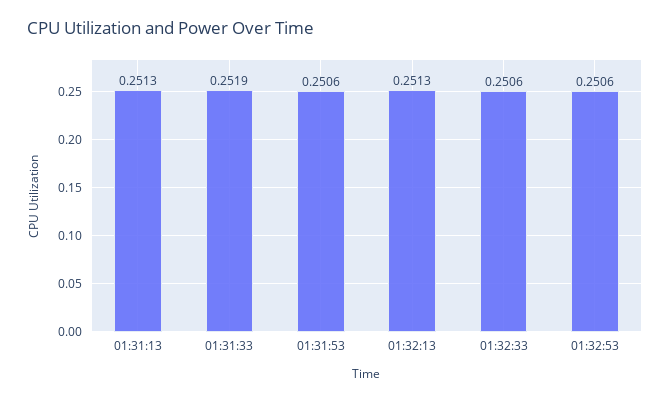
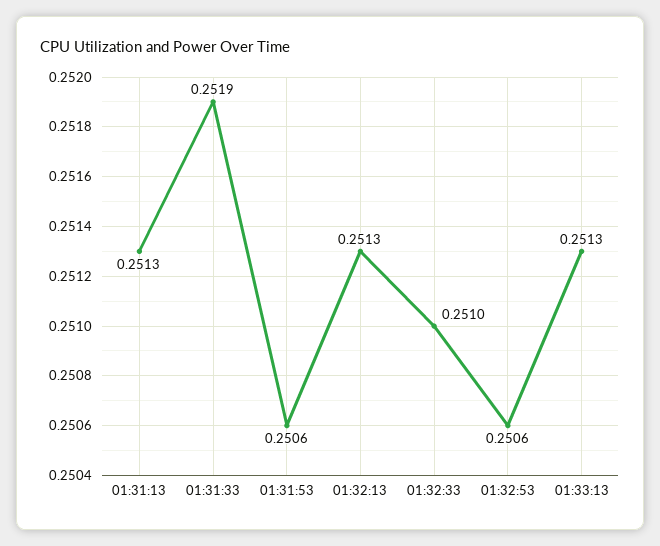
01:32:33: 0.2506 -> 0.251
01:33:13: none -> 0.2513

